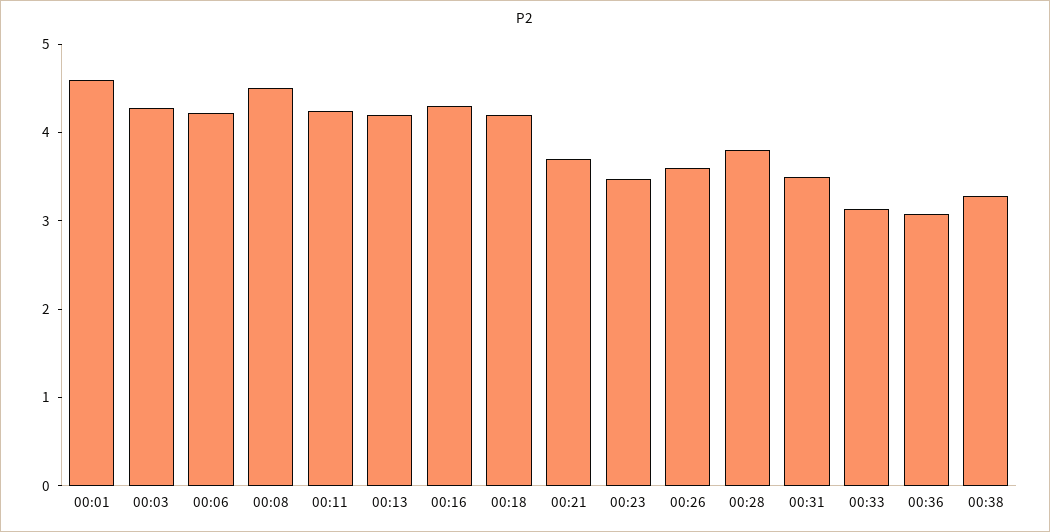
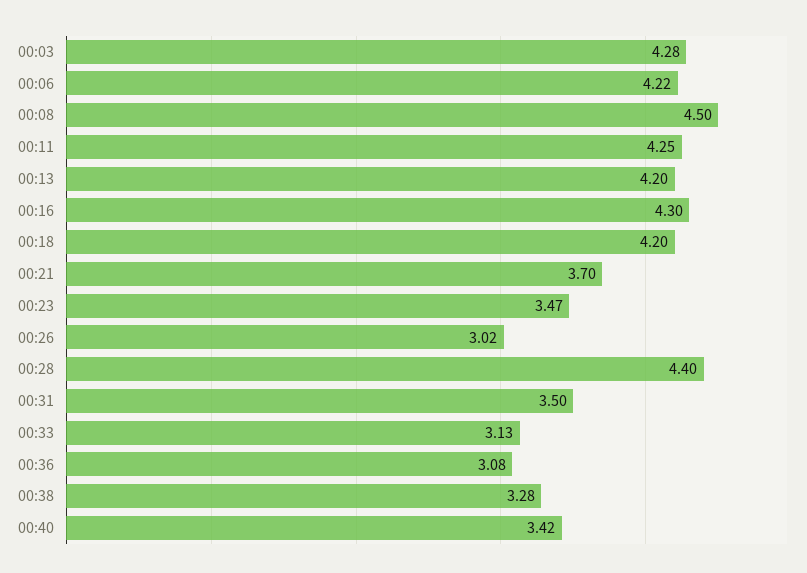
00:01: 4.6 -> none
00:26: 3.6 -> 3.02
00:28: 3.8 -> 4.4
00:40: none -> 3.42

